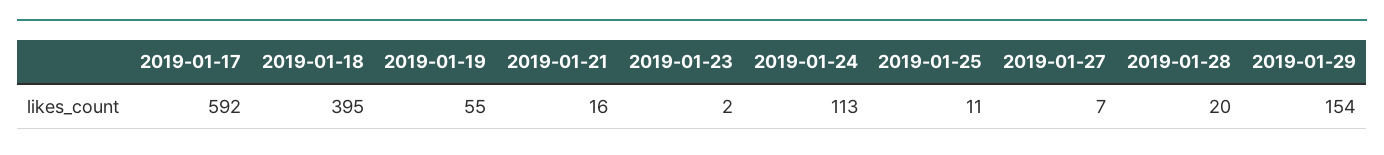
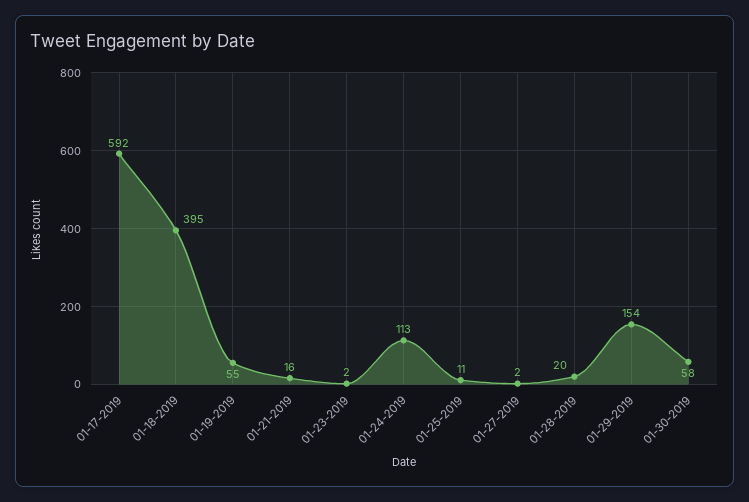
2019-01-27: 7 -> 2
01-30-2019: none -> 58

